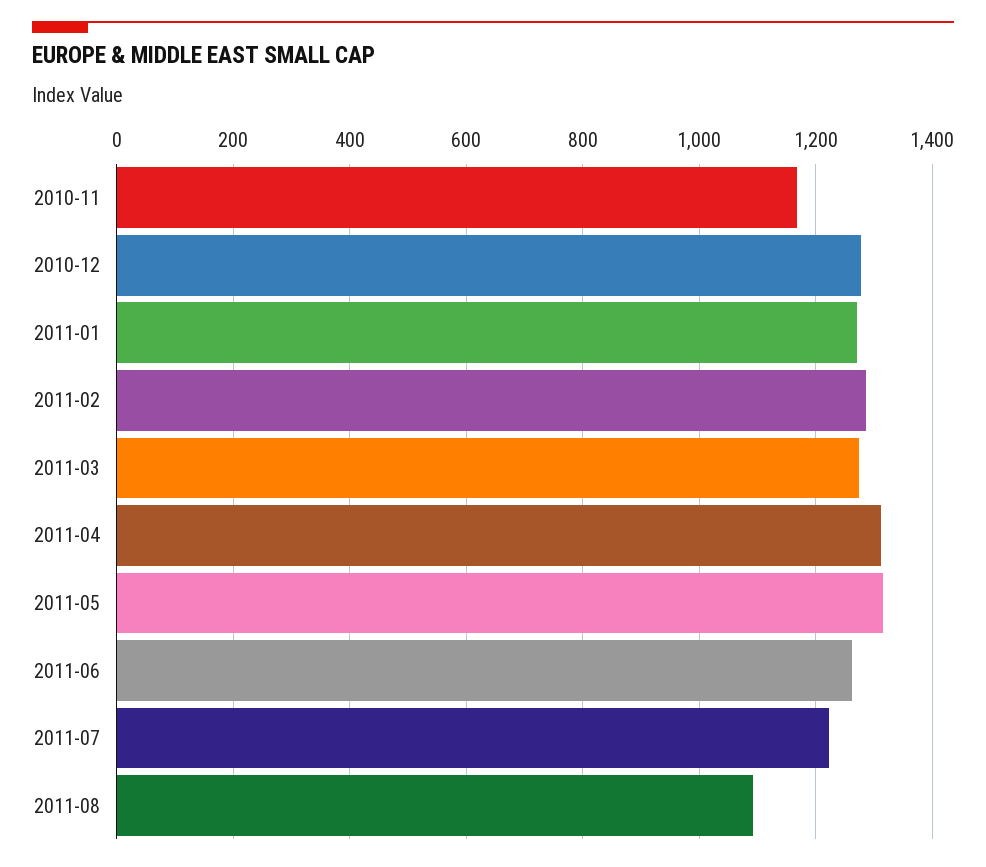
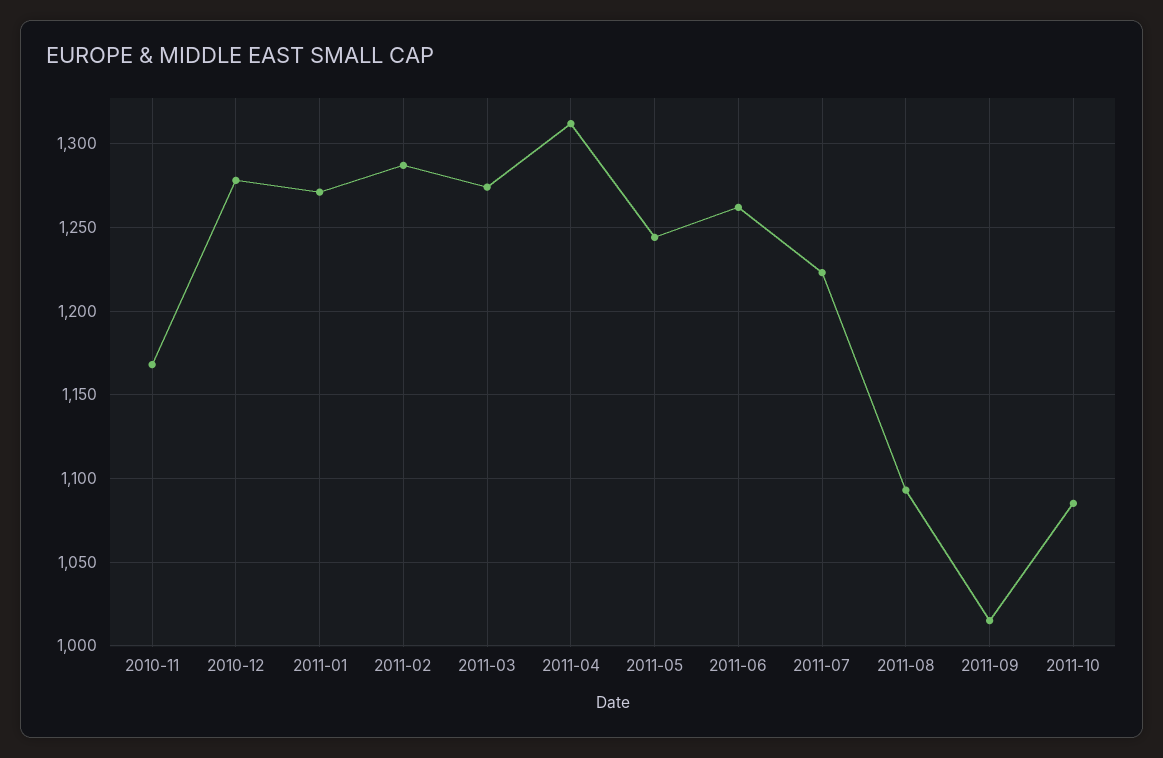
2011-05: 1320 -> 1245
2011-09: none -> 1015
2011-10: none -> 1085

